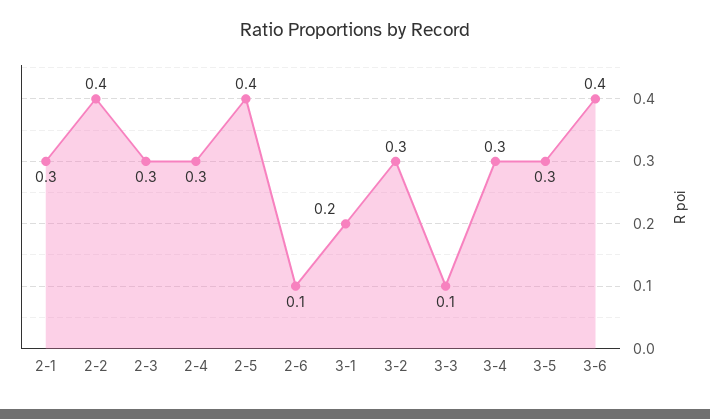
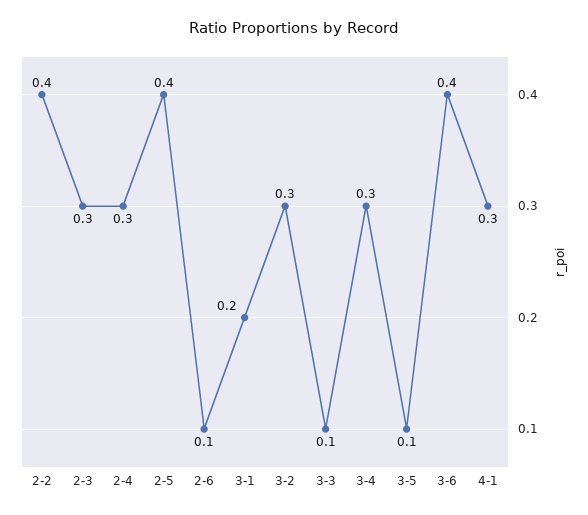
2-1: 0.3 -> none
3-5: 0.3 -> 0.1
4-1: none -> 0.3

